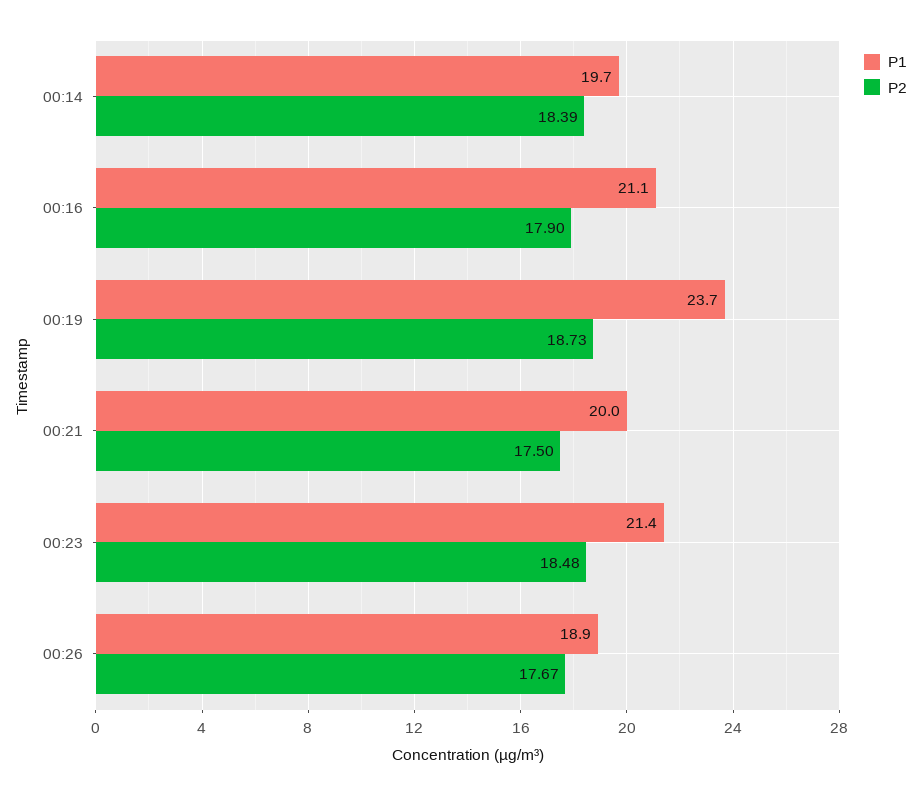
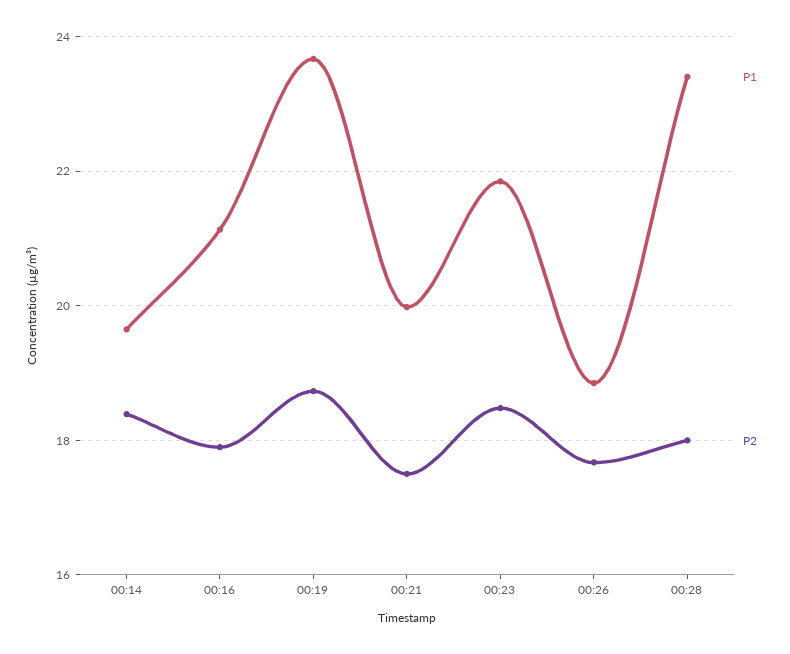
P1, 00:23: 21.4 -> 21.8
P1, 00:28: none -> 23.4
P2, 00:28: none -> 18

